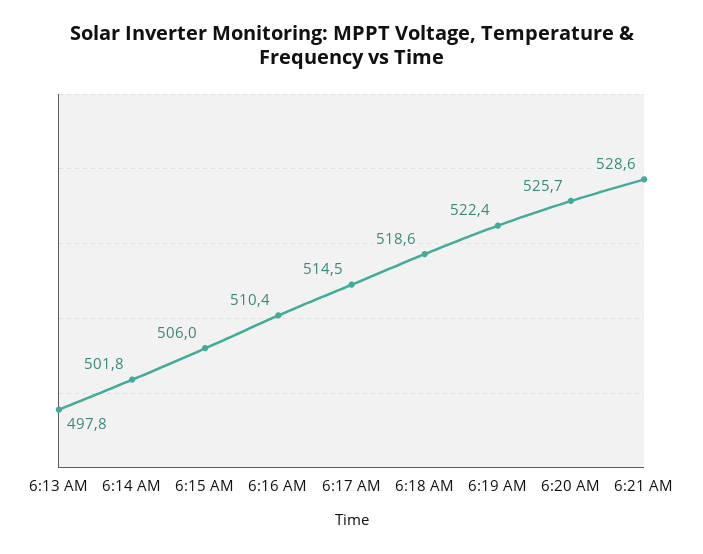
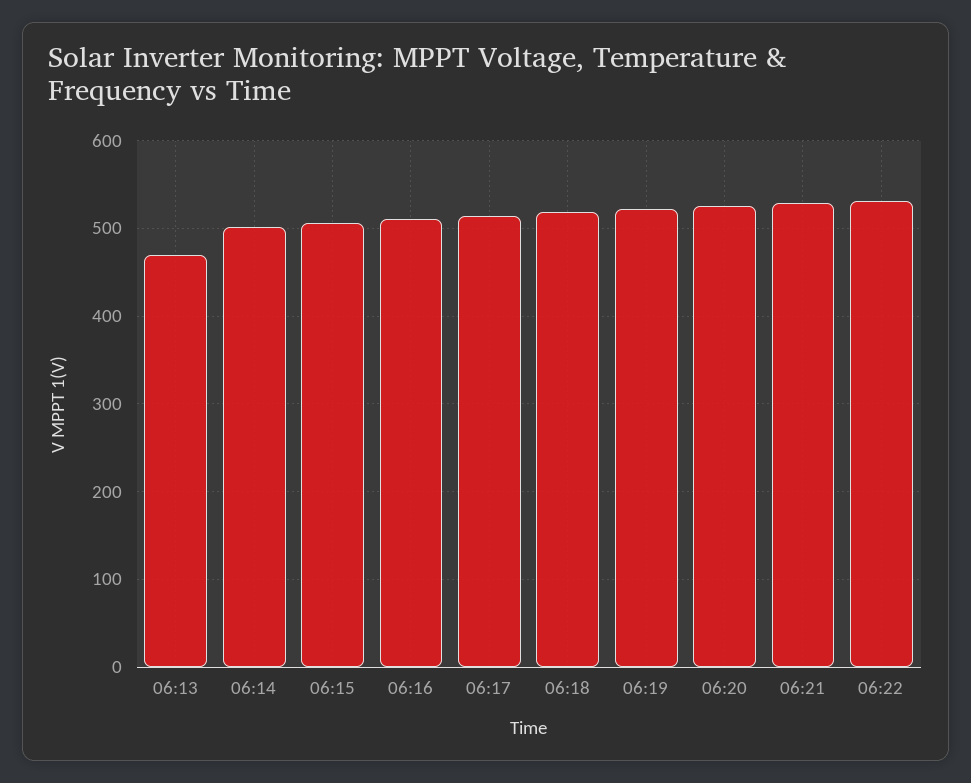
6:13 AM: 497.8 -> 470
06:22: none -> 530

